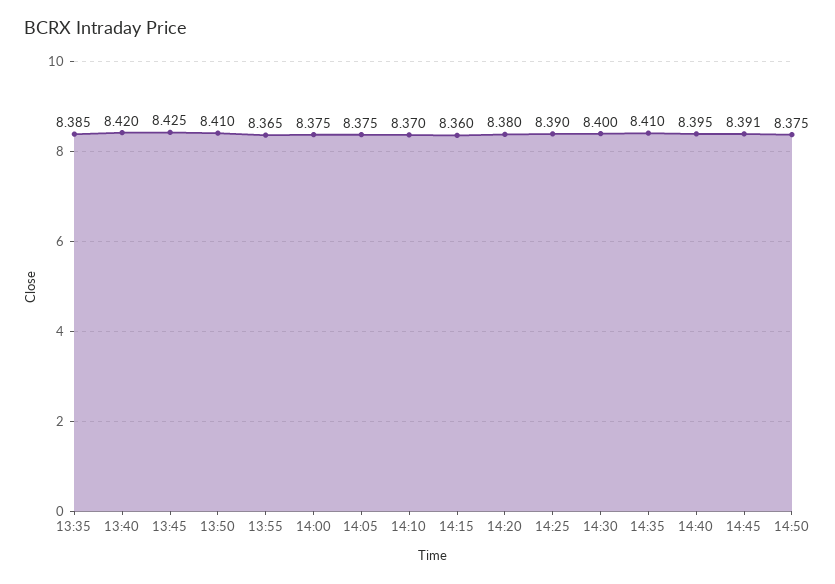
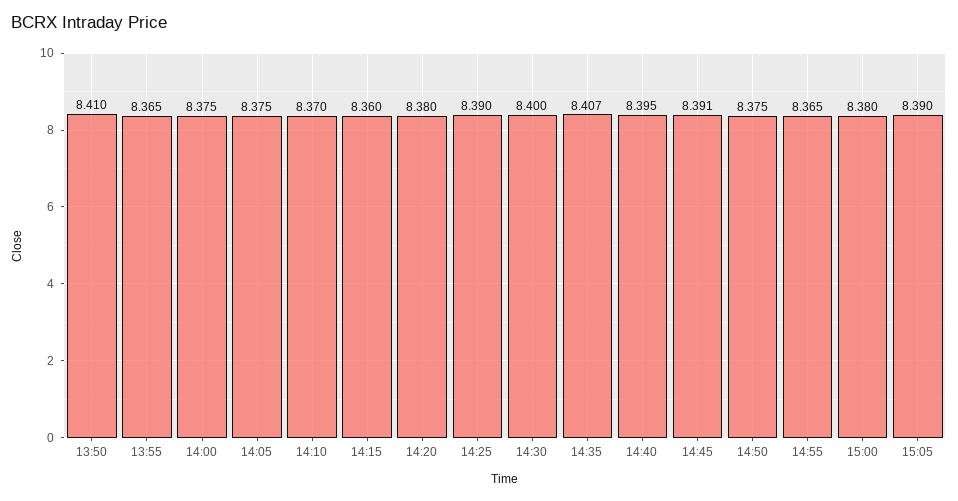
13:35: 8.385 -> none
13:40: 8.42 -> none
13:45: 8.425 -> none
14:35: 8.41 -> 8.407
14:55: none -> 8.365
15:00: none -> 8.38
15:05: none -> 8.39

